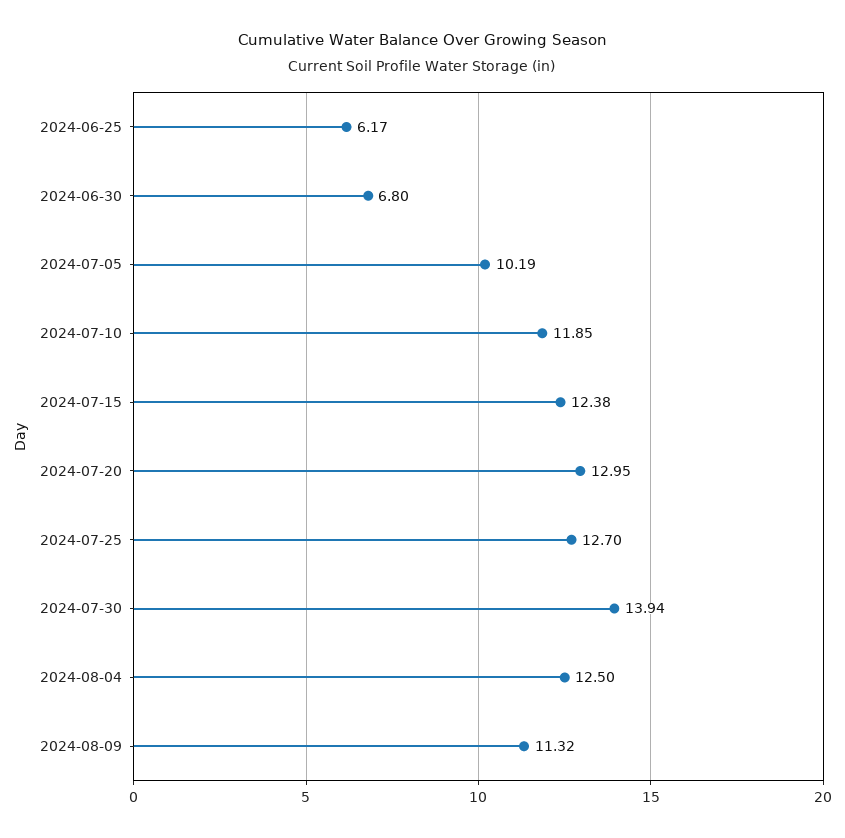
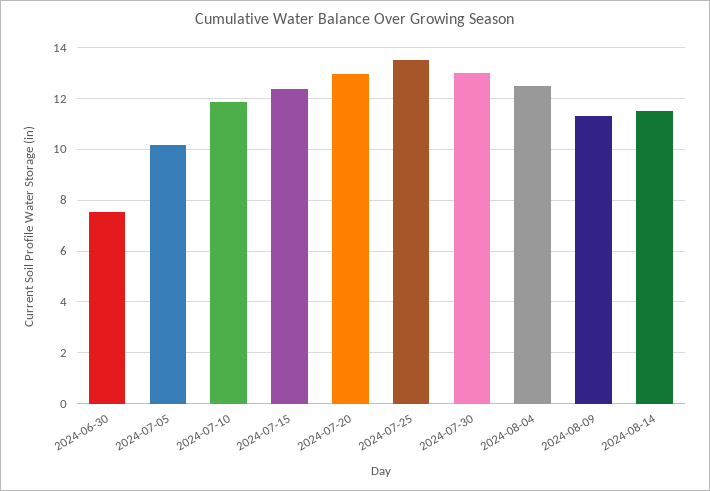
2024-06-25: 6.17 -> none
2024-06-30: 6.8 -> 7.5
2024-07-25: 12.7 -> 13.5
2024-07-30: 13.94 -> 13
2024-08-14: none -> 11.5

